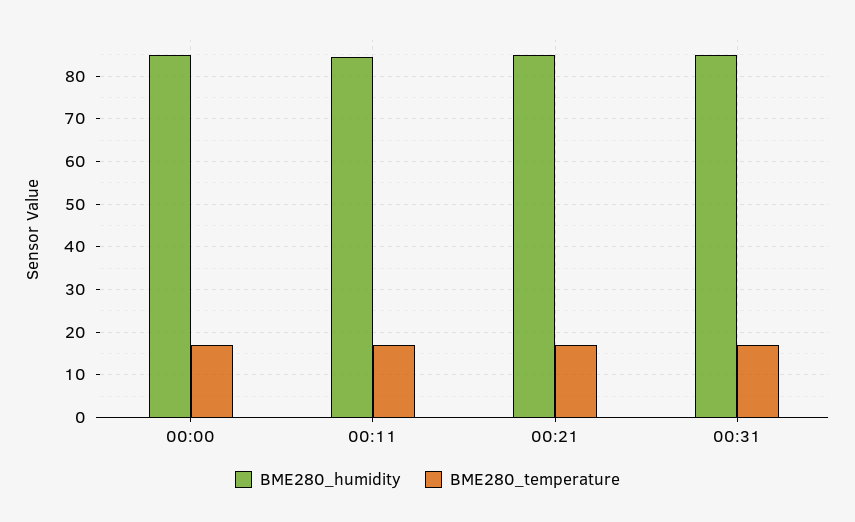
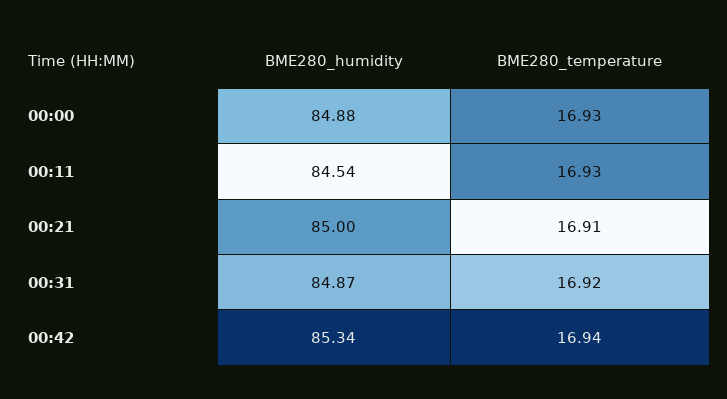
BME280_humidity, 00:42: none -> 85.34
BME280_temperature, 00:42: none -> 16.94

